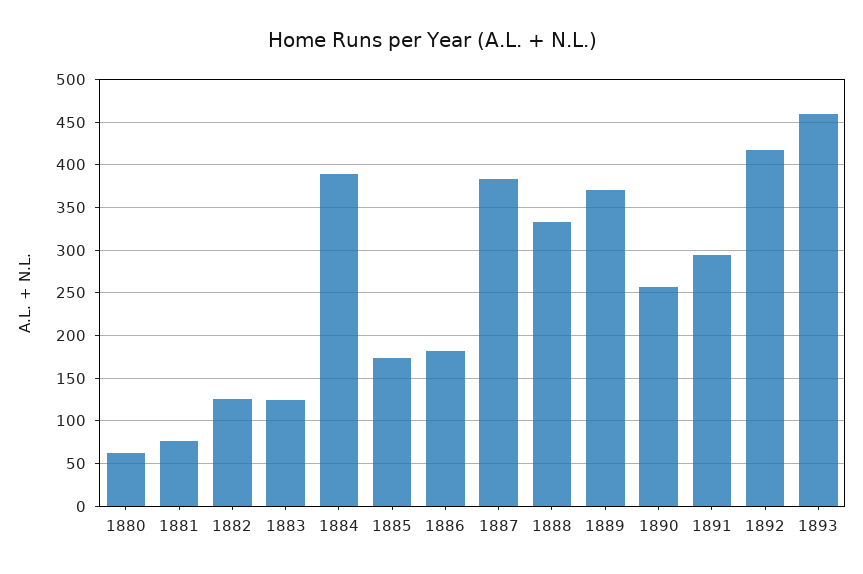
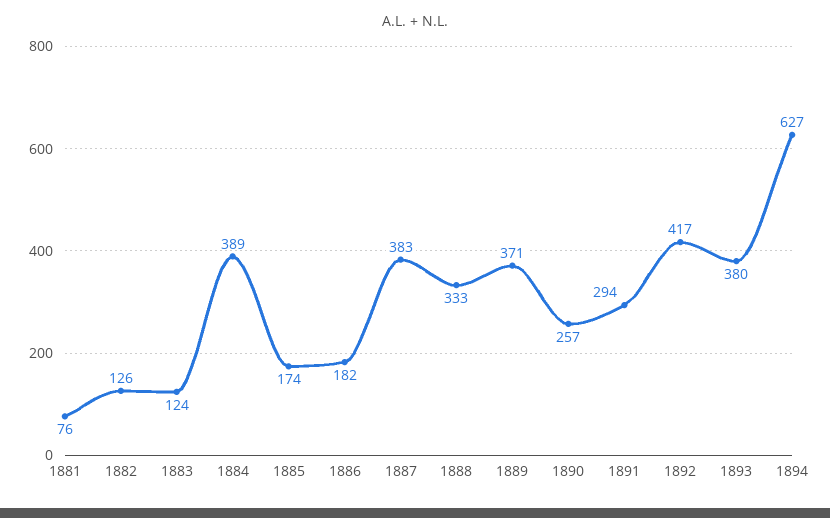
1880: 60 -> none
1893: 460 -> 380
1894: none -> 627

